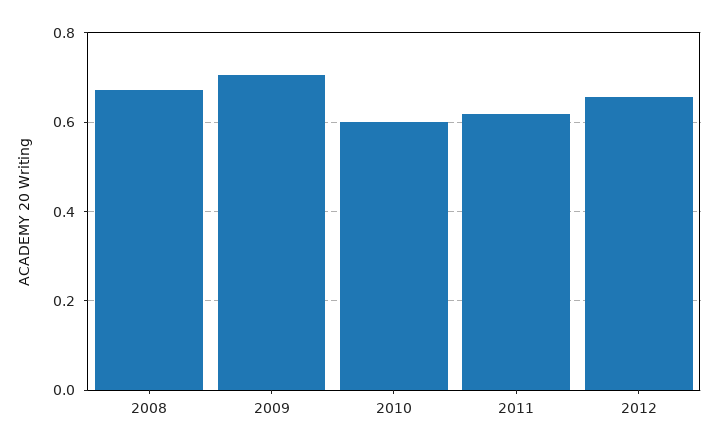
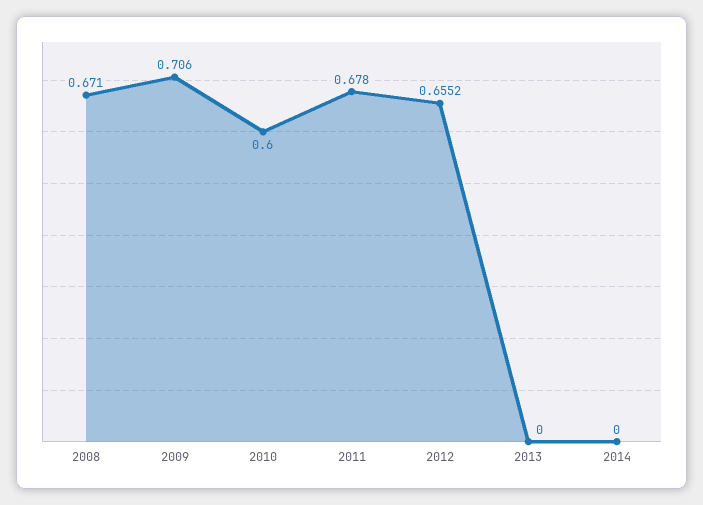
2011: 0.62 -> 0.678
2013: none -> 0
2014: none -> 0

